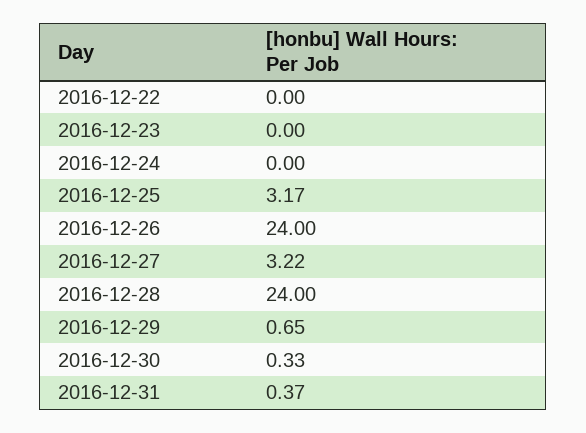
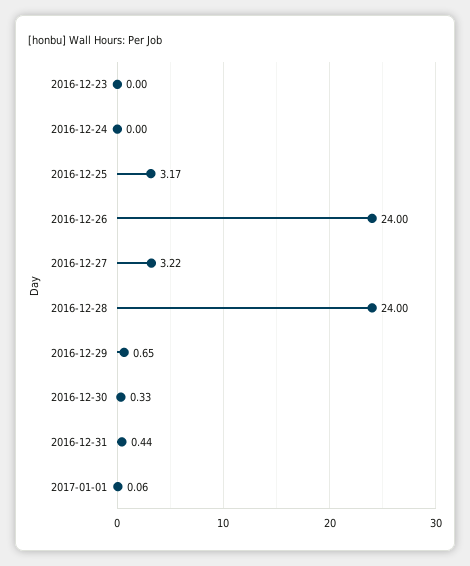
2016-12-22: 0 -> none
2016-12-31: 0.37 -> 0.44
2017-01-01: none -> 0.06

